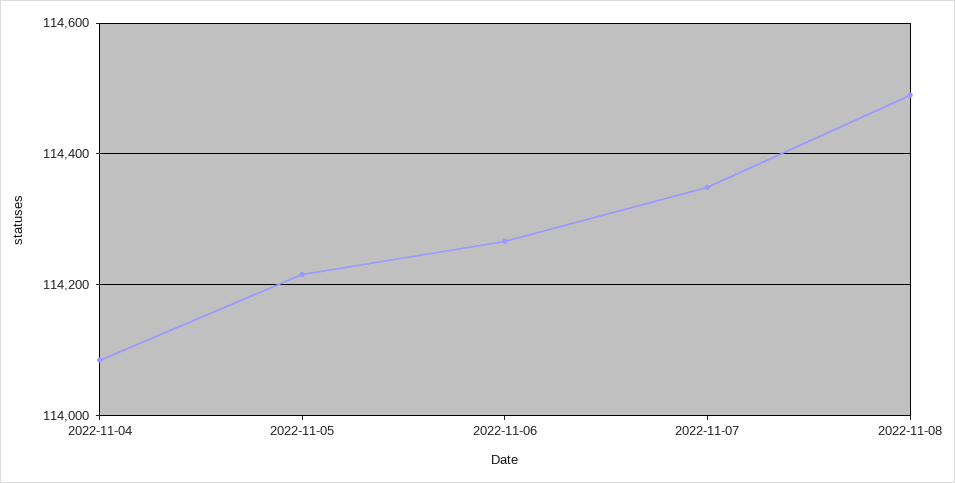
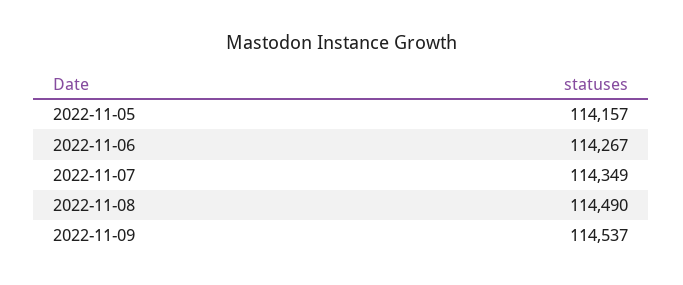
2022-11-04: 114080 -> none
2022-11-05: 114220 -> 114157
2022-11-09: none -> 114537

